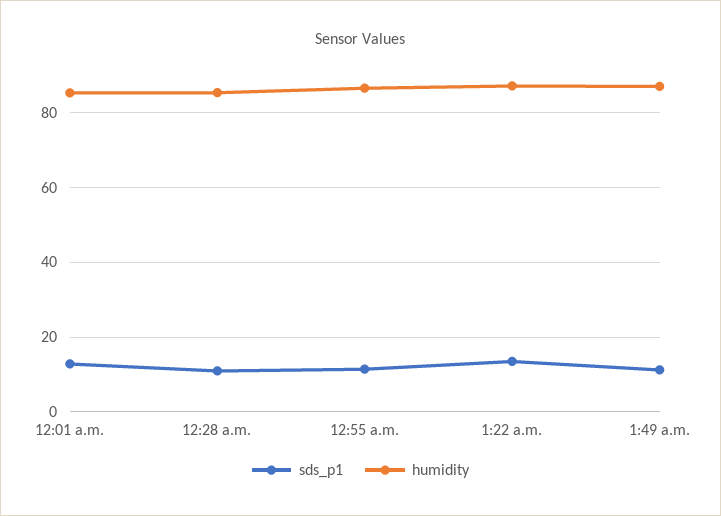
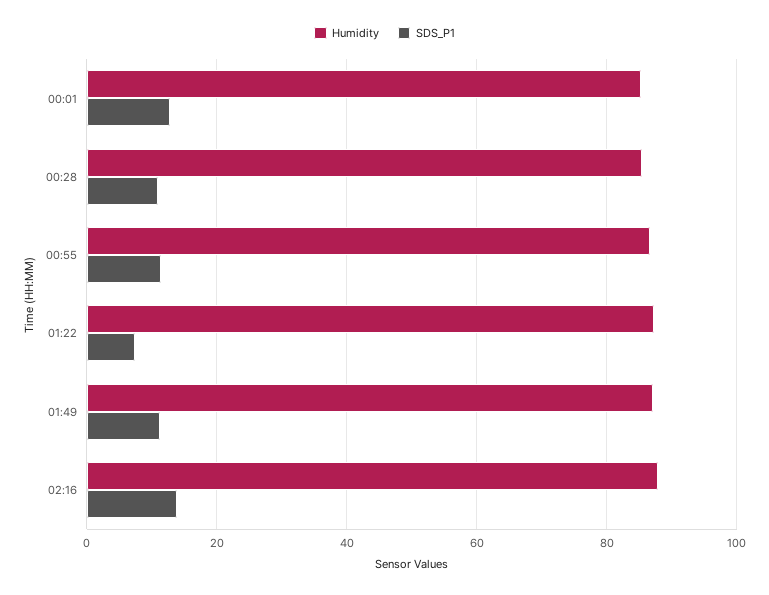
sds_p1, 1:22 a.m.: 14 -> 8
humidity, 02:16: none -> 88
sds_p1, 02:16: none -> 14

